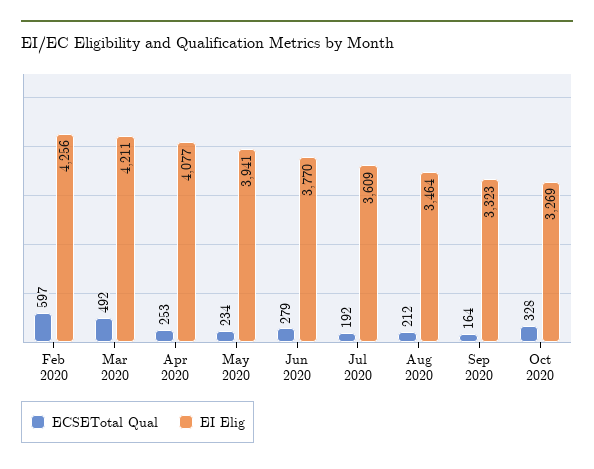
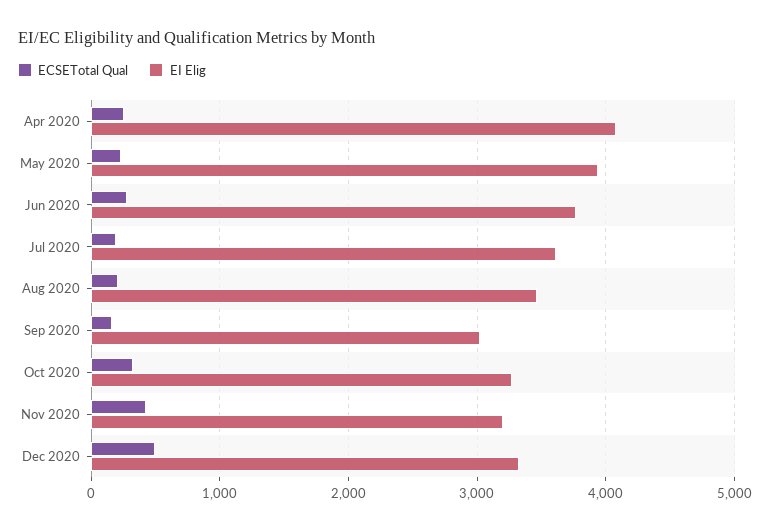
ECSETotal Qual, Feb 2020: 597 -> none
EI Elig, Feb 2020: 4256 -> none
ECSETotal Qual, Mar 2020: 492 -> none
EI Elig, Mar 2020: 4211 -> none
EI Elig, Sep 2020: 3323 -> 3000
ECSETotal Qual, Nov 2020: none -> 400
EI Elig, Nov 2020: none -> 3200
ECSETotal Qual, Dec 2020: none -> 500
EI Elig, Dec 2020: none -> 3300

